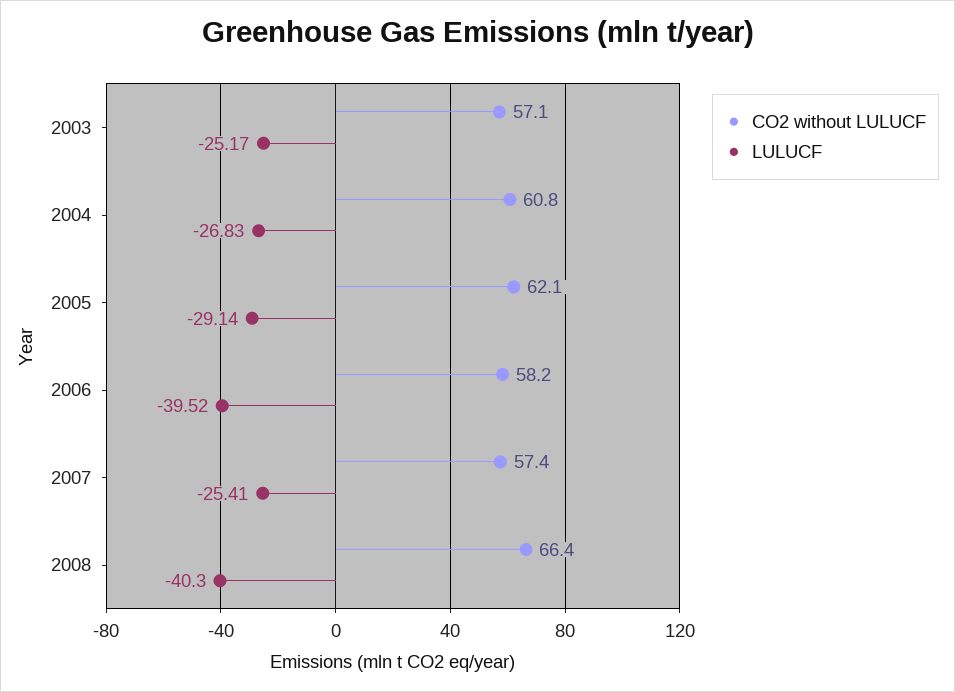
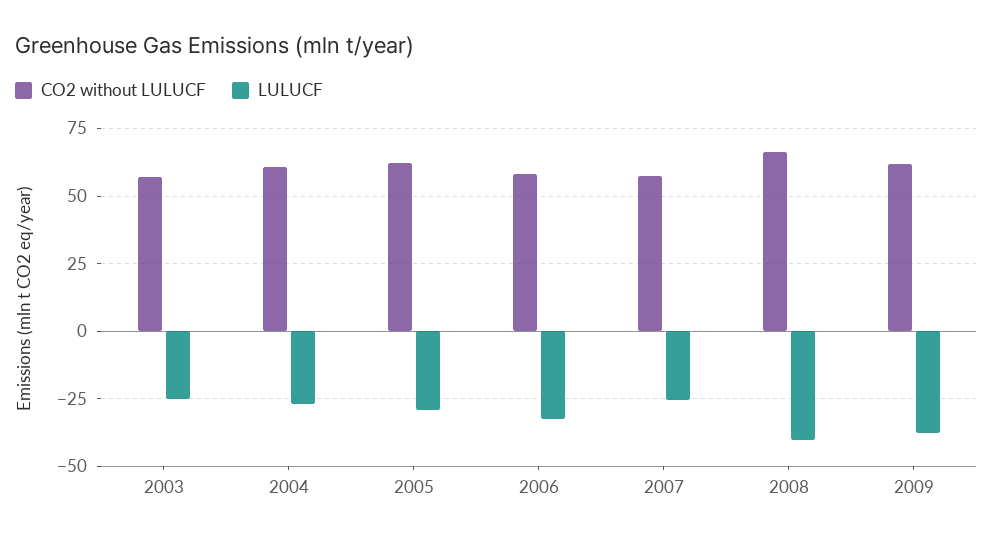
LULUCF, 2006: -39.52 -> -32.5
CO2 without LULUCF, 2009: none -> 62.5
LULUCF, 2009: none -> -37.5

